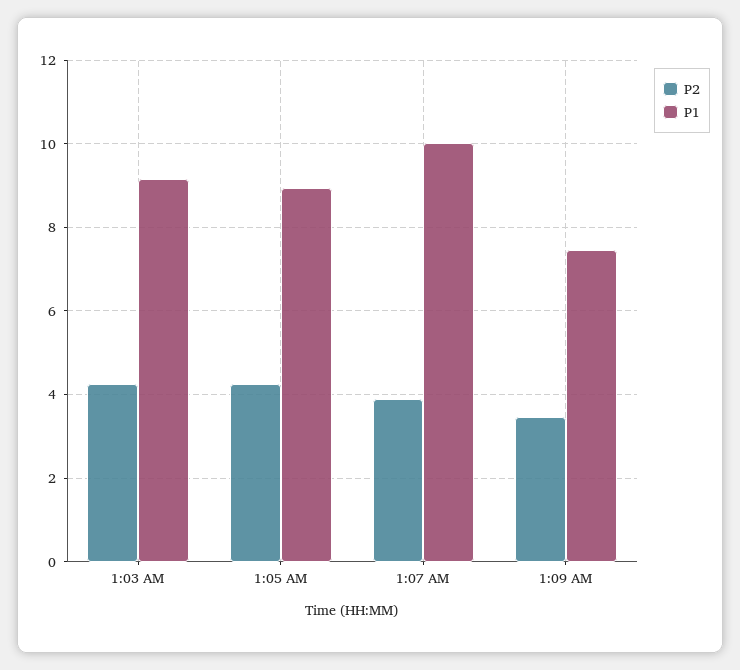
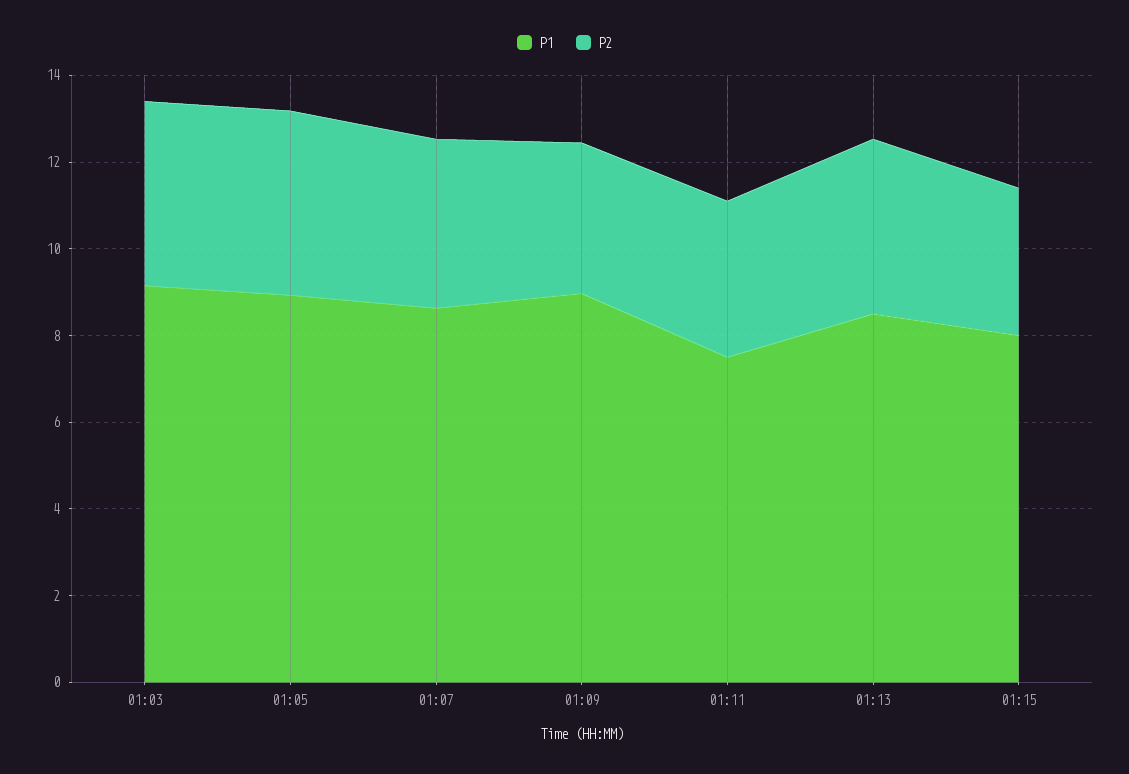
P1, 1:07 AM: 10 -> 8.5
P1, 1:09 AM: 7.4 -> 9
P1, 01:11: none -> 7.5
P2, 01:11: none -> 3.5
P1, 01:13: none -> 8.5
P2, 01:13: none -> 4
P1, 01:15: none -> 8
P2, 01:15: none -> 3.5

